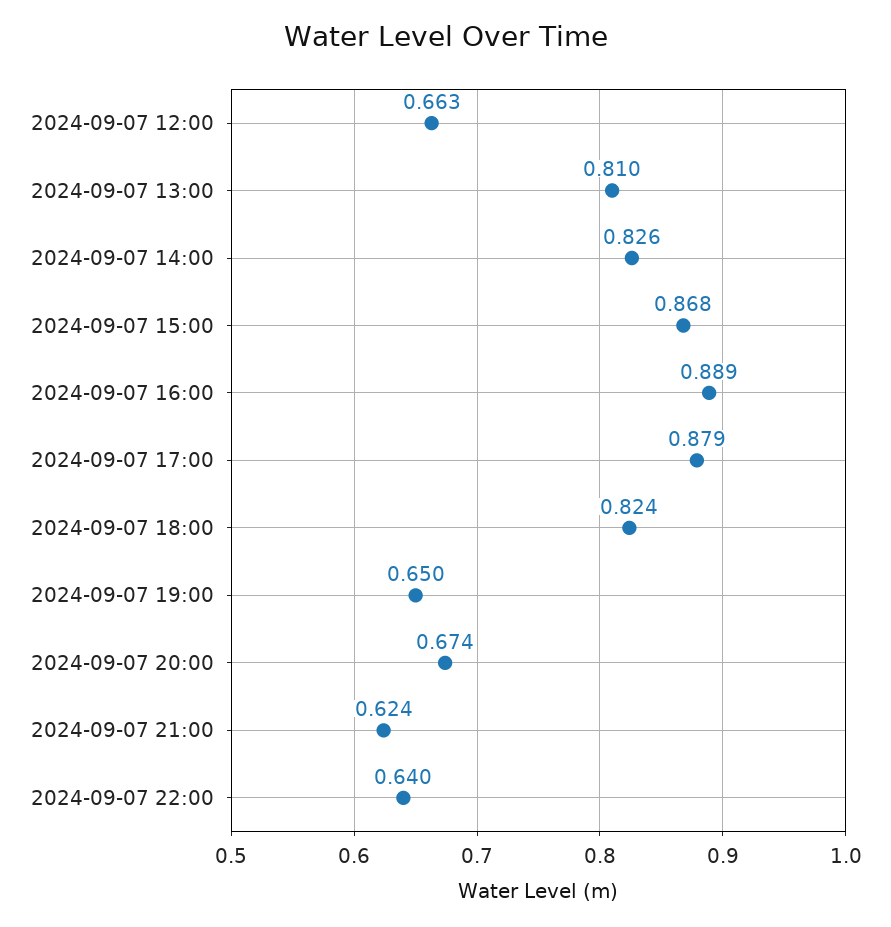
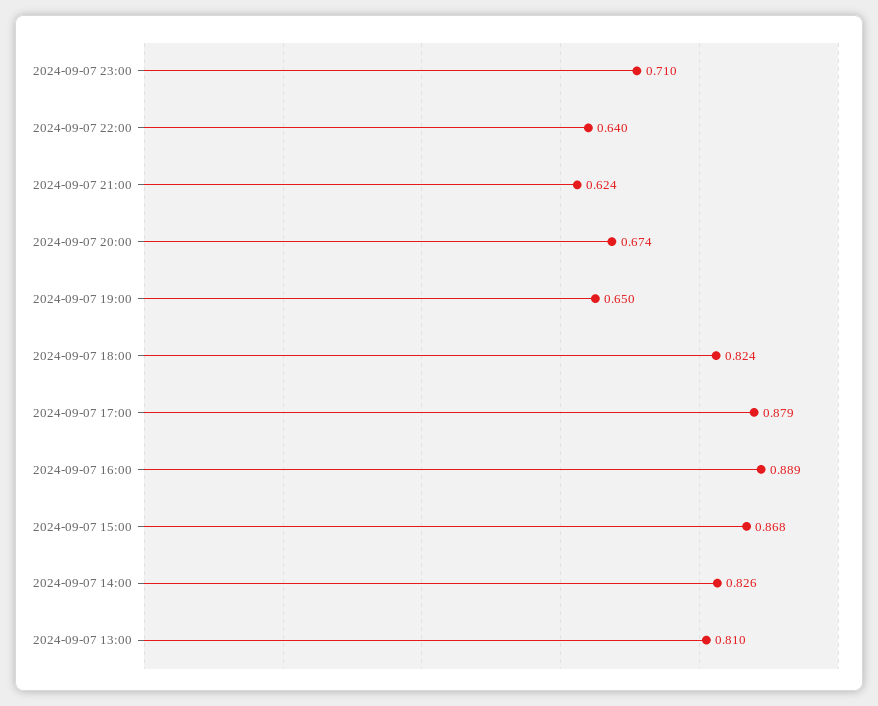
2024-09-07 12:00: 0.663 -> none
2024-09-07 23:00: none -> 0.71

